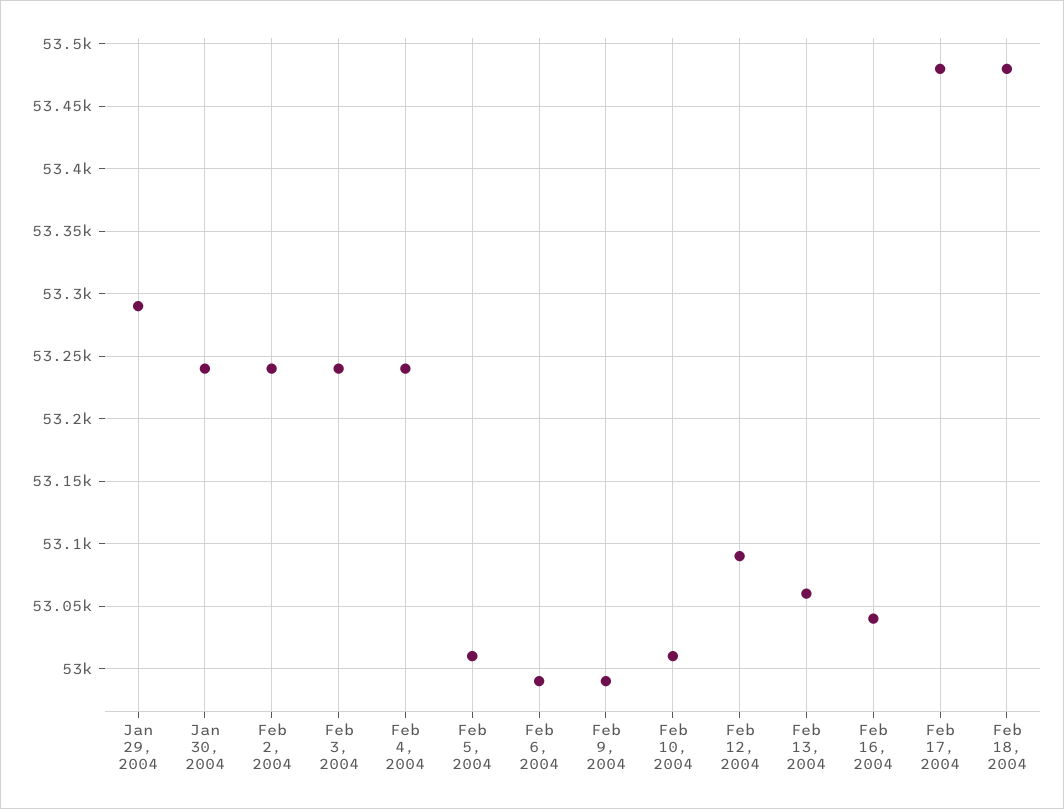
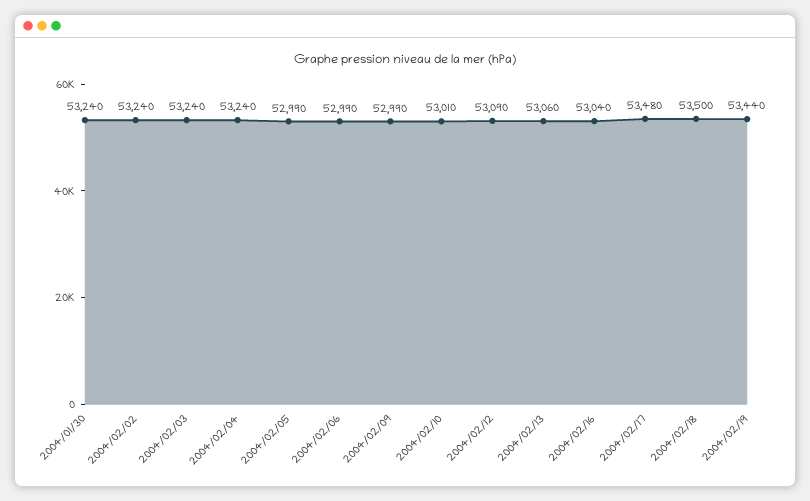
Jan 29, 2004: 53290 -> none
Feb 5, 2004: 53010 -> 52990
Feb 18, 2004: 53480 -> 53500
2004/02/19: none -> 53440

